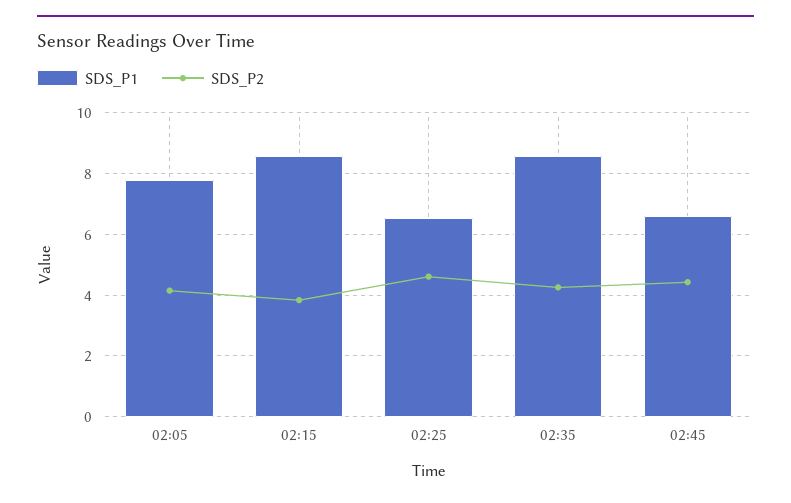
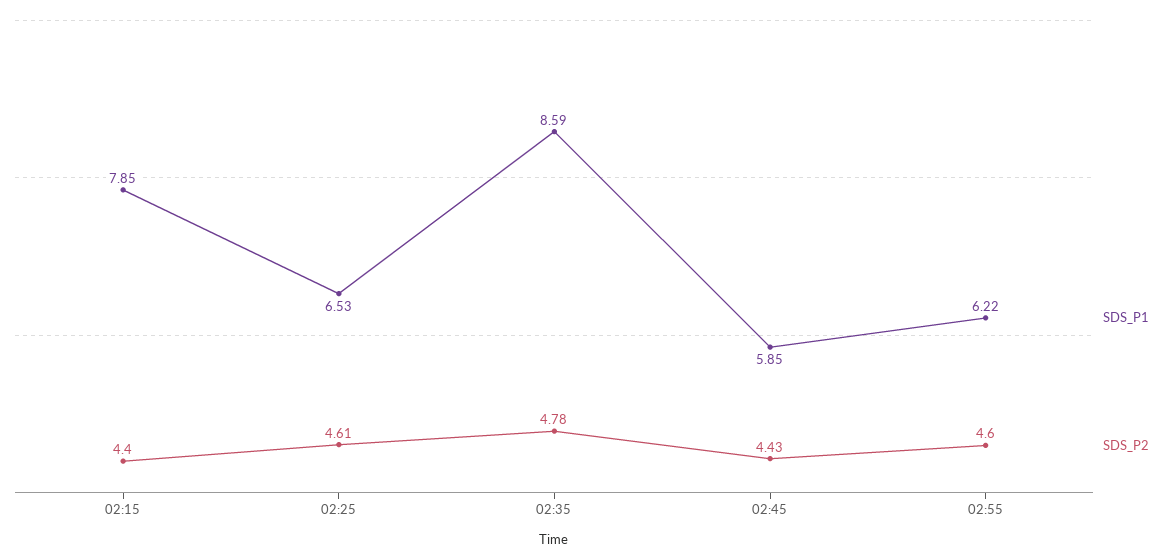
SDS_P1, 02:05: 7.8 -> none
SDS_P2, 02:05: 4.2 -> none
SDS_P1, 02:15: 8.6 -> 7.85
SDS_P2, 02:15: 3.8 -> 4.4
SDS_P2, 02:35: 4.2 -> 4.78
SDS_P1, 02:45: 6.6 -> 5.85
SDS_P1, 02:55: none -> 6.22
SDS_P2, 02:55: none -> 4.6

